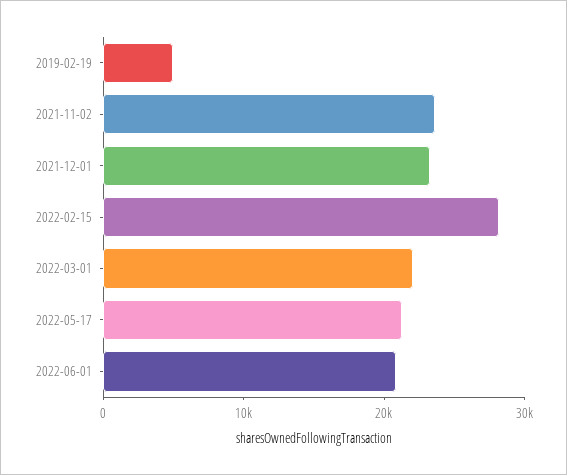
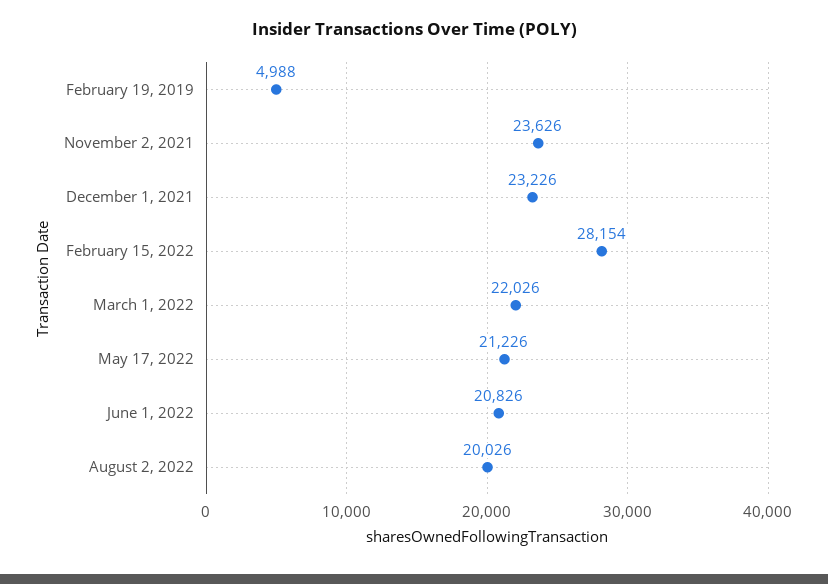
August 2, 2022: none -> 20026

